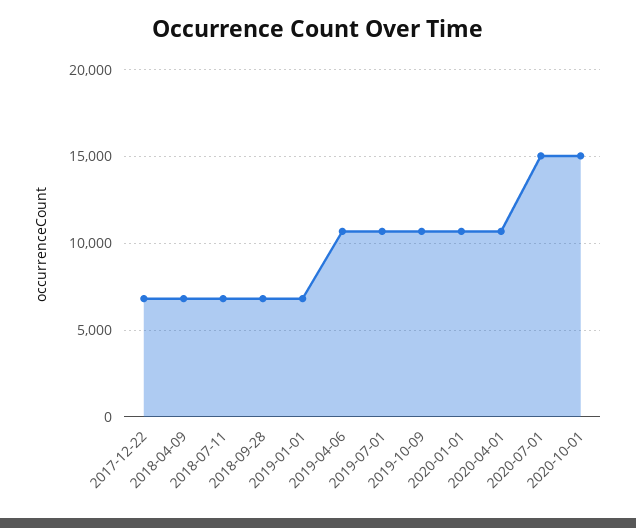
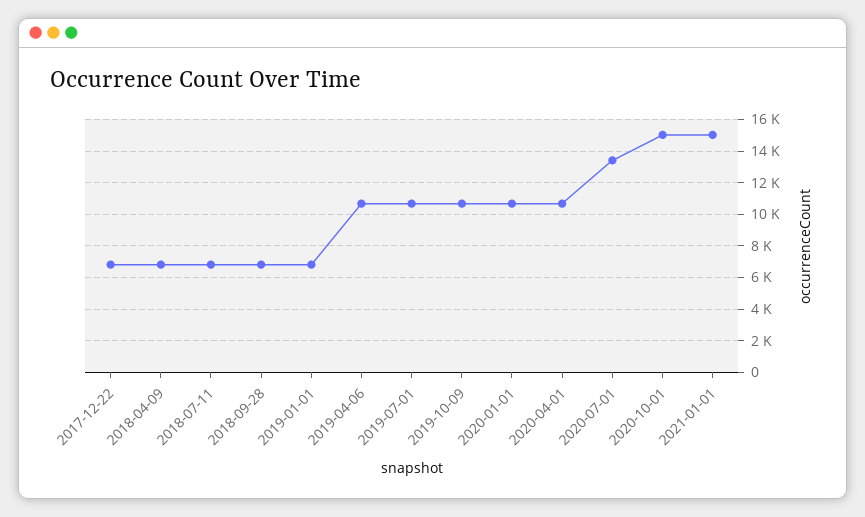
2020-07-01: 15000 -> 13500
2021-01-01: none -> 15000

